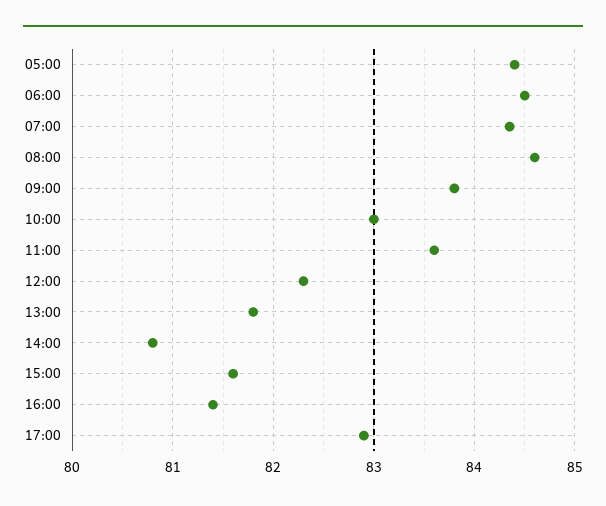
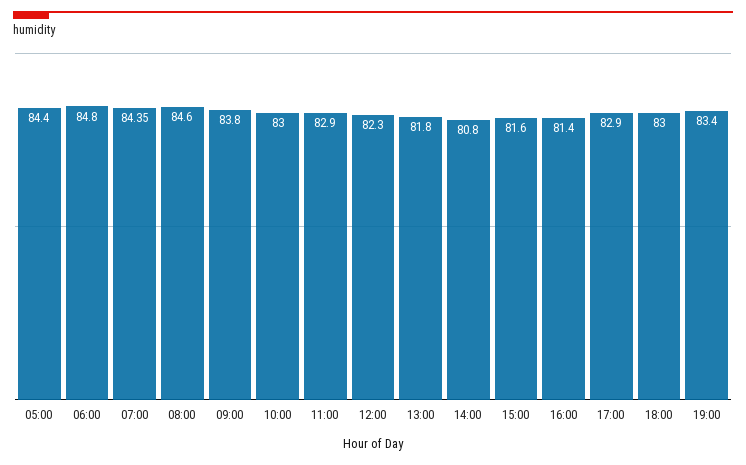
06:00: 84.5 -> 84.8
11:00: 83.6 -> 82.9
18:00: none -> 83
19:00: none -> 83.4

